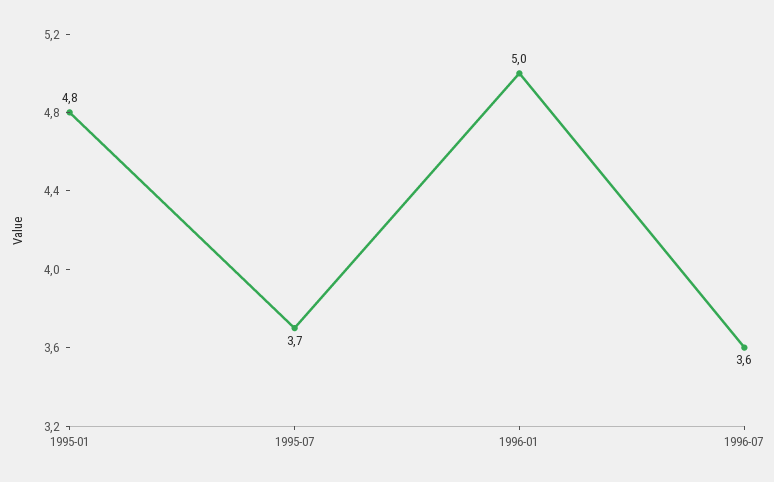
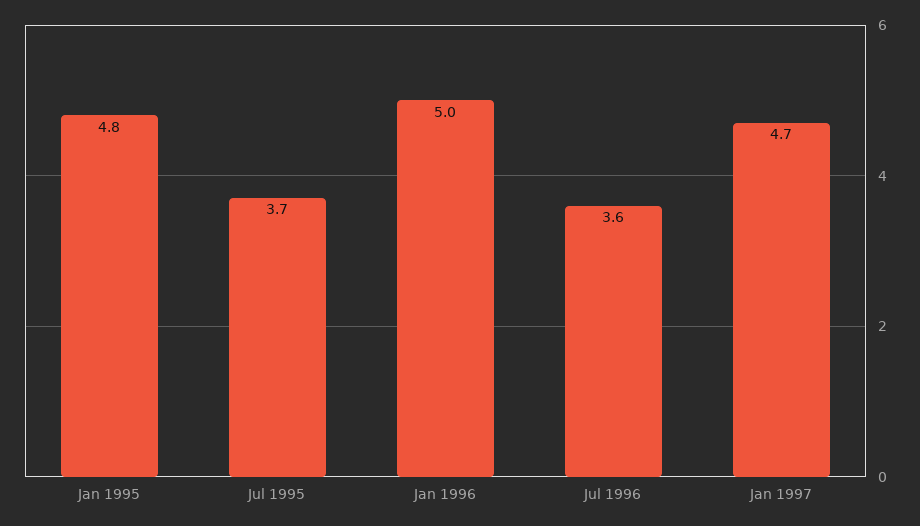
Jan 1997: none -> 4.7

